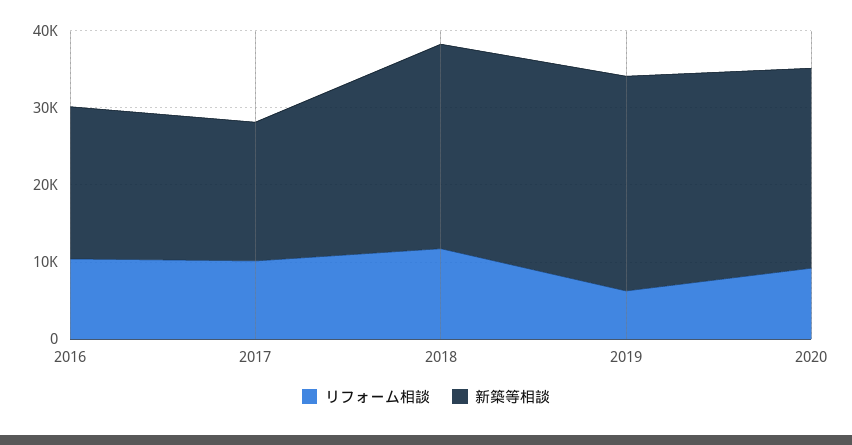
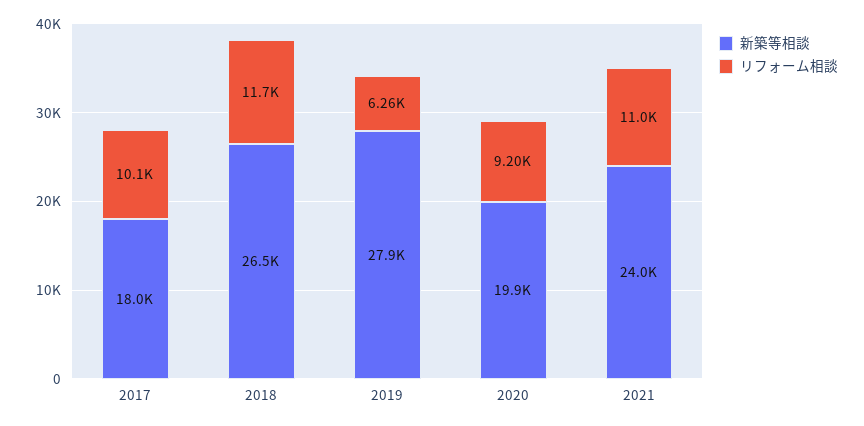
リフォーム相談, 2016: 10000 -> none
新築等相談, 2016: 20000 -> none
新築等相談, 2020: 26000 -> 19900
新築等相談, 2021: none -> 24000
リフォーム相談, 2021: none -> 11000

